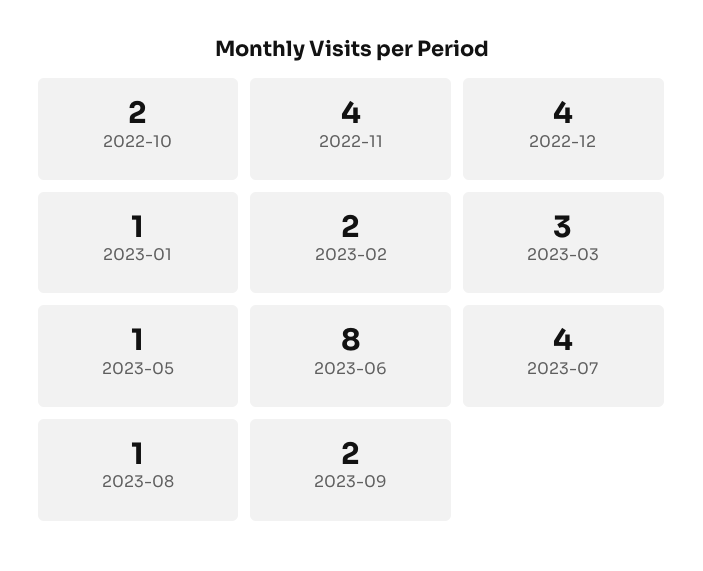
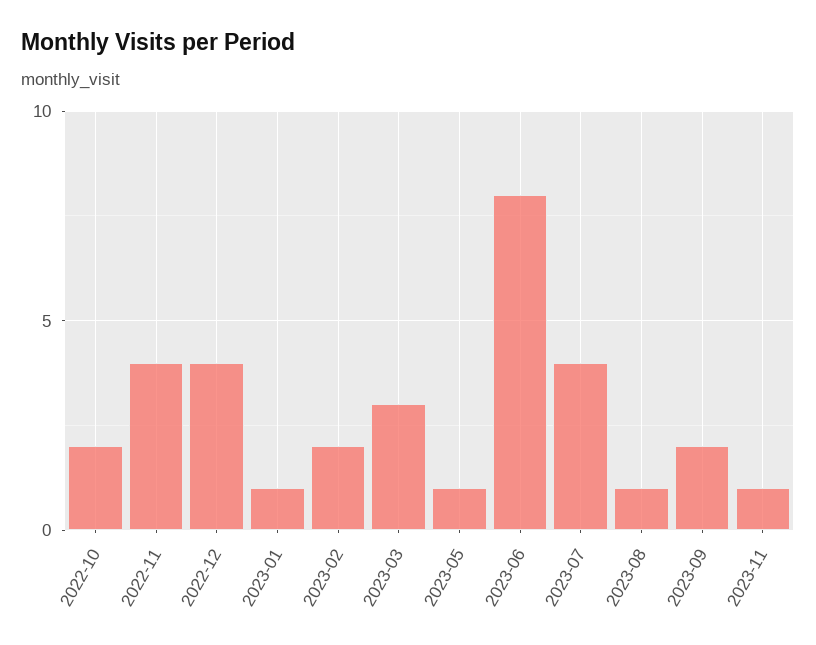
2023-11: none -> 1

